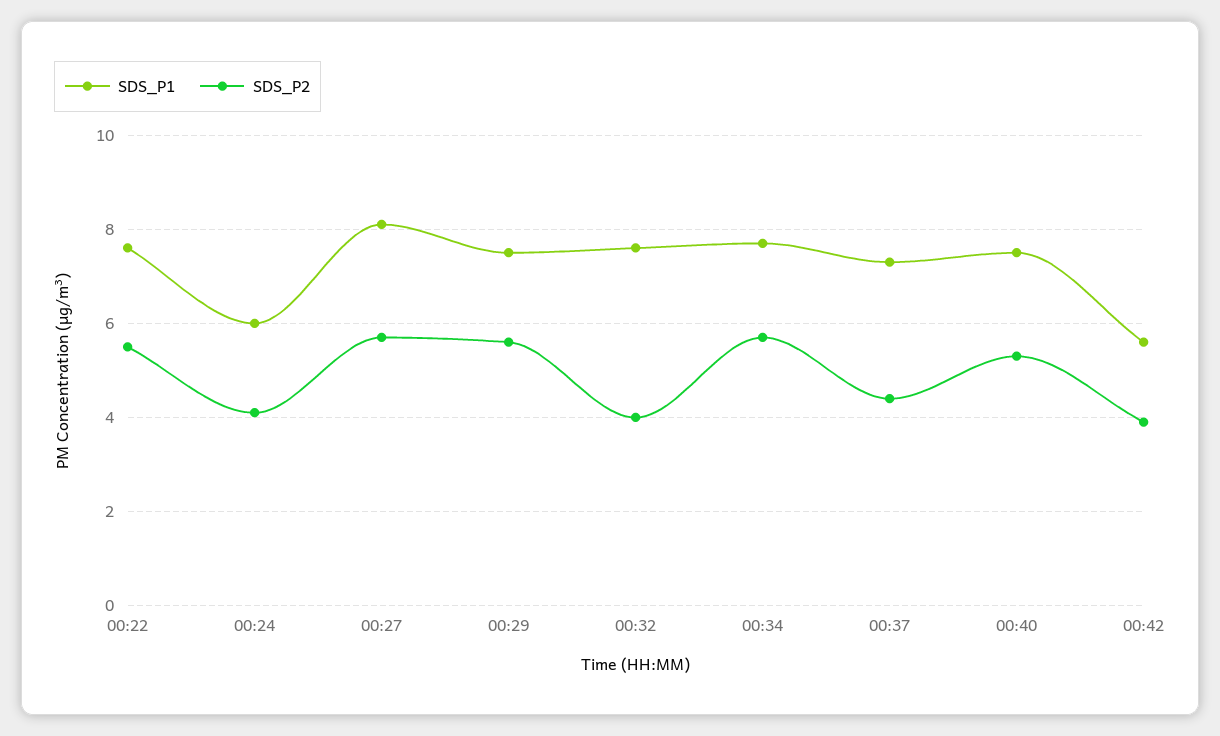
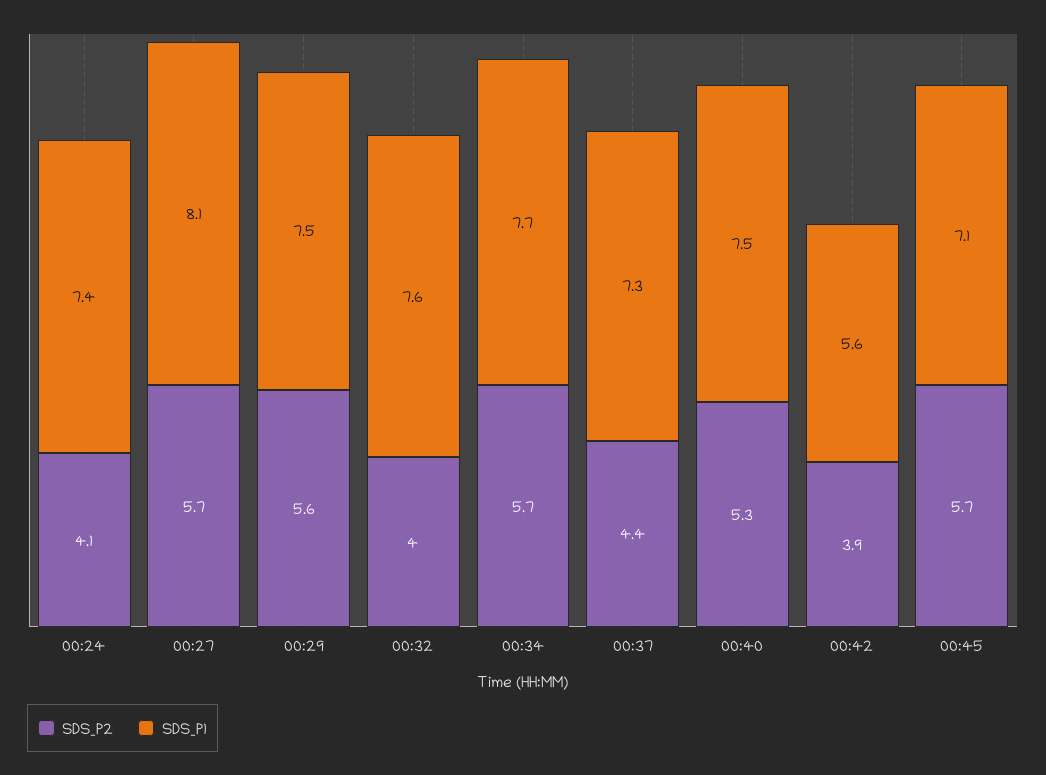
SDS_P1, 00:22: 7.5 -> none
SDS_P2, 00:22: 5.5 -> none
SDS_P1, 00:24: 6 -> 7.4
SDS_P2, 00:45: none -> 5.7
SDS_P1, 00:45: none -> 7.1

